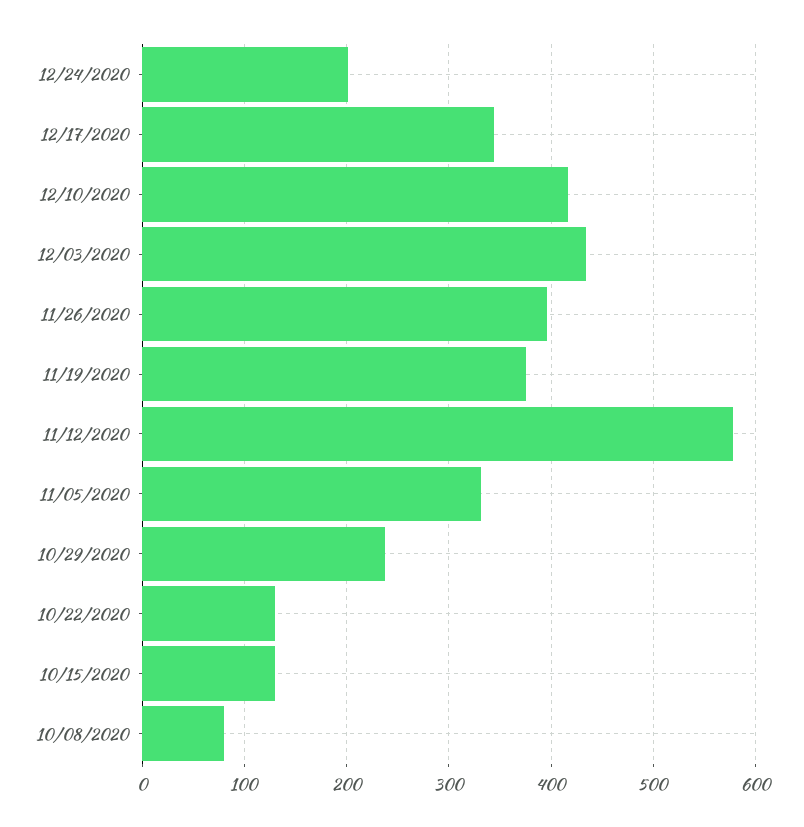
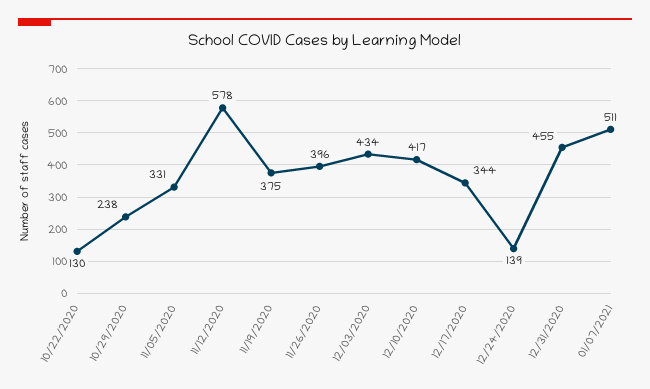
12/24/2020: 200 -> 139
10/15/2020: 130 -> none
10/08/2020: 80 -> none
12/31/2020: none -> 455
01/07/2021: none -> 511

